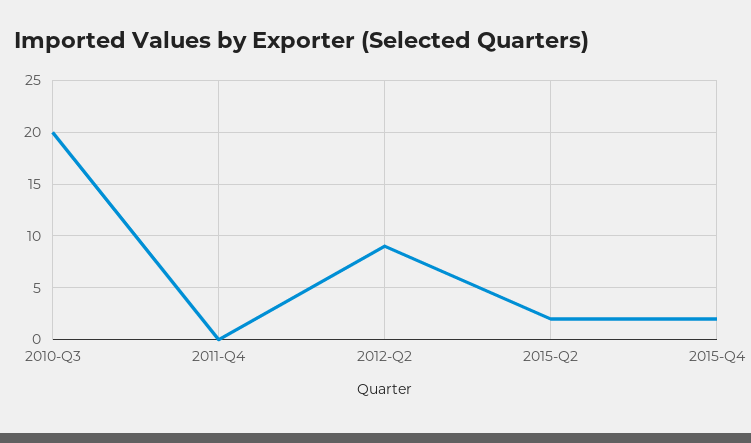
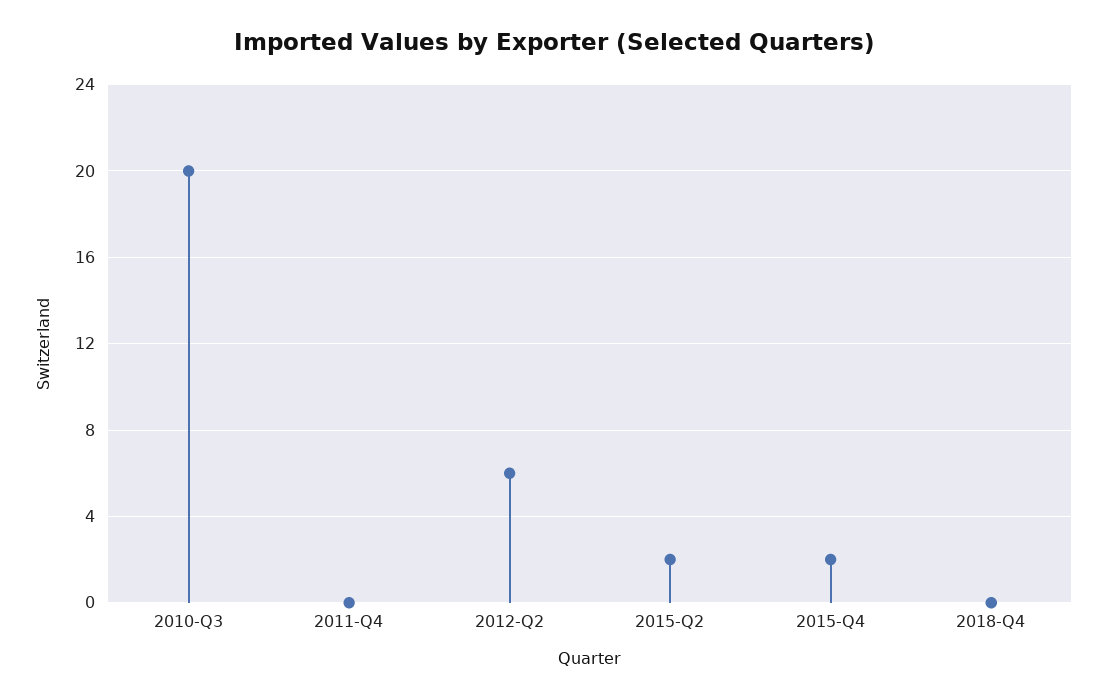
2012-Q2: 9 -> 6
2018-Q4: none -> 0

